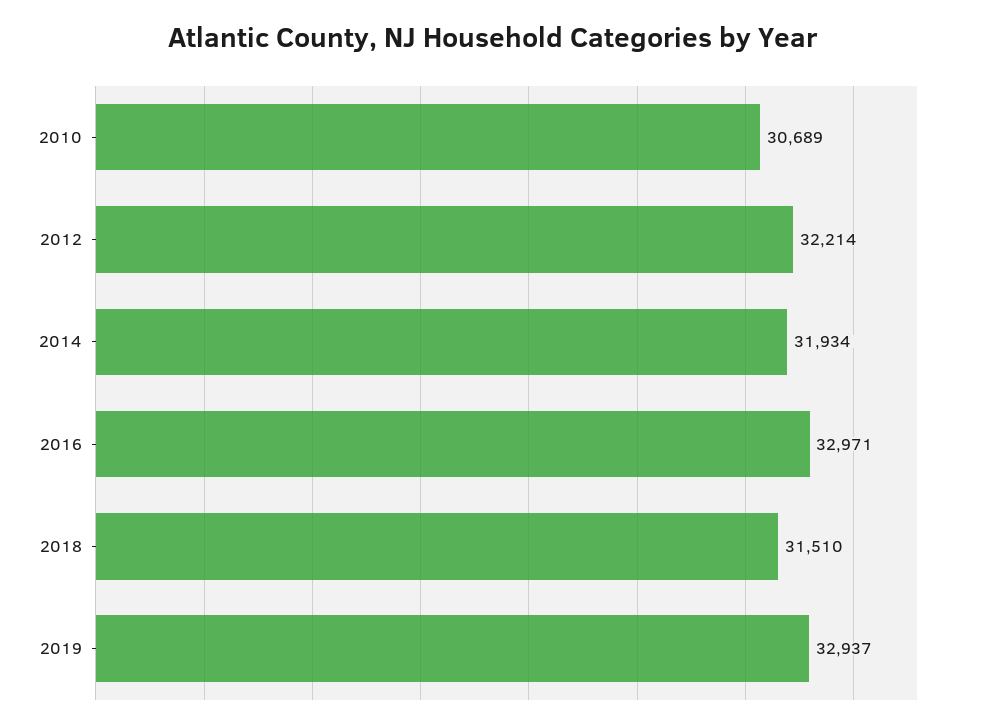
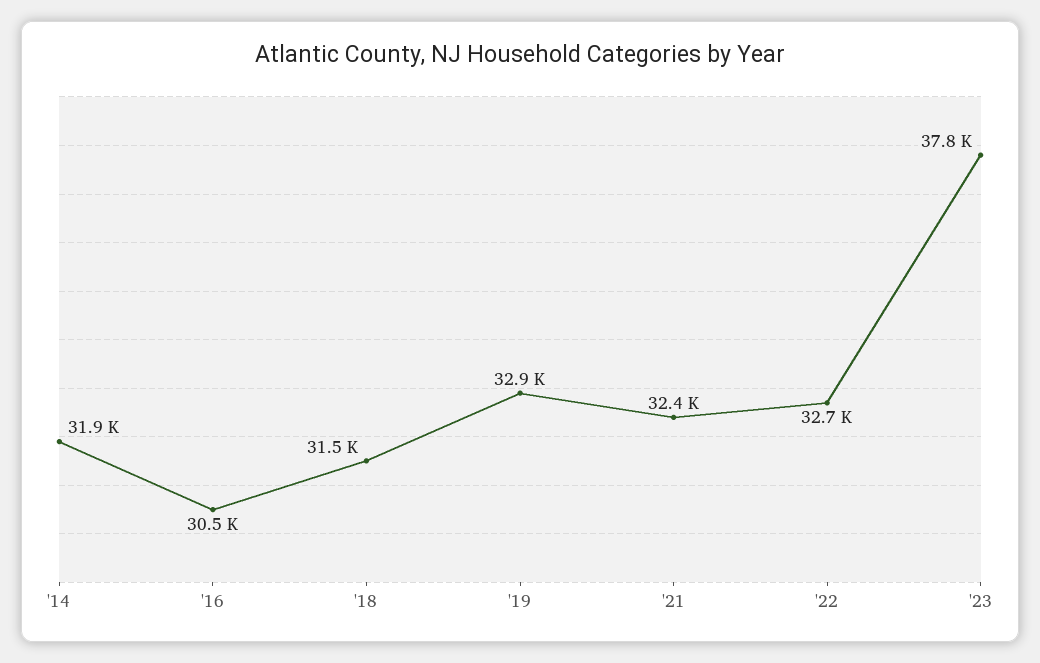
2010: 30689 -> none
2012: 32214 -> none
2016: 32971 -> 30500
'21: none -> 32400
'22: none -> 32700
'23: none -> 37800

